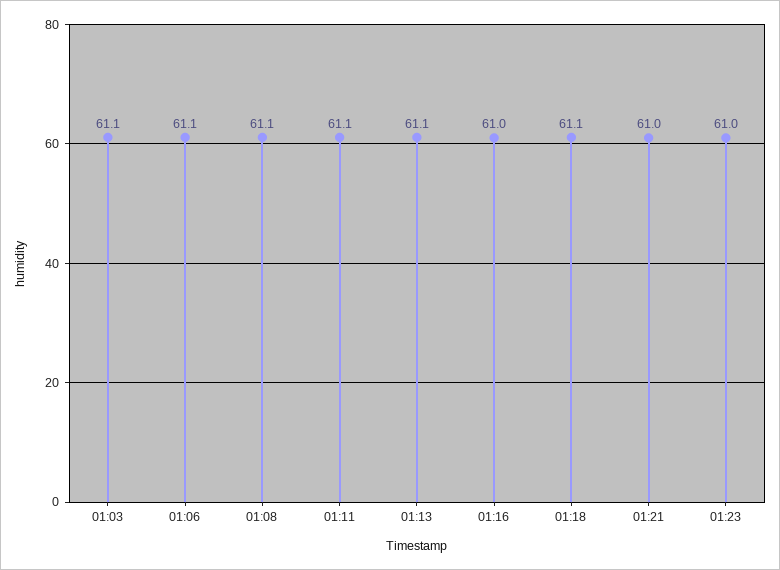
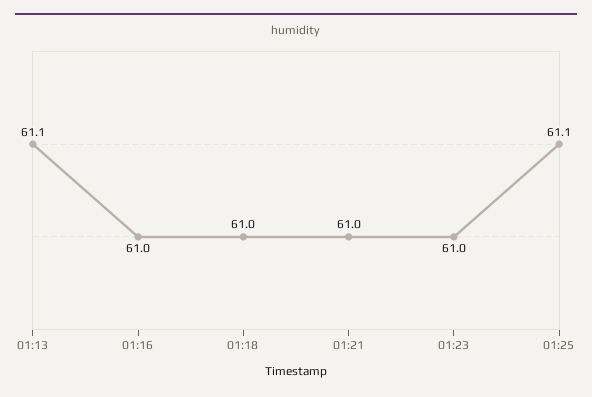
01:03: 61.1 -> none
01:06: 61.1 -> none
01:08: 61.1 -> none
01:11: 61.1 -> none
01:18: 61.1 -> 61
01:25: none -> 61.1

